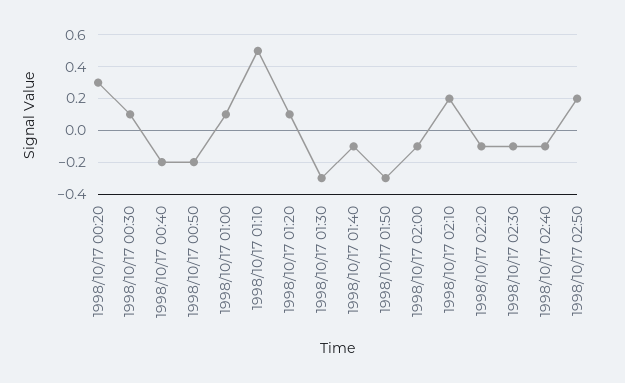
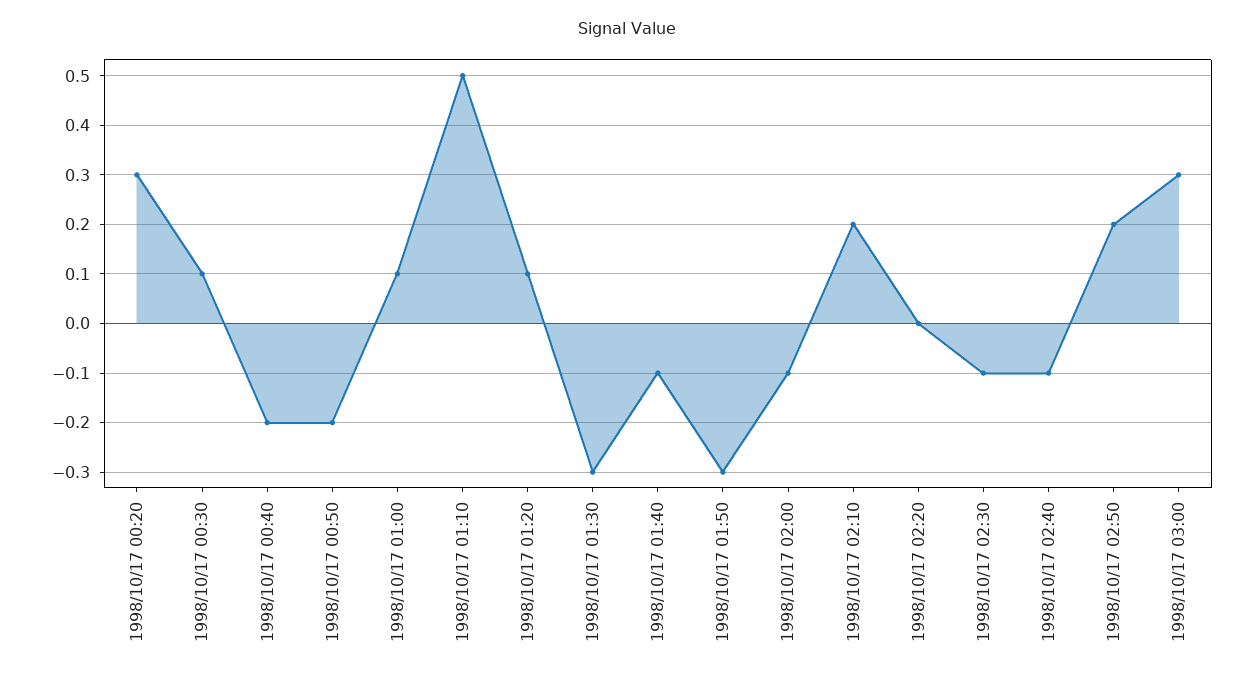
1998/10/17 02:20: -0.1 -> 0
1998/10/17 03:00: none -> 0.3

